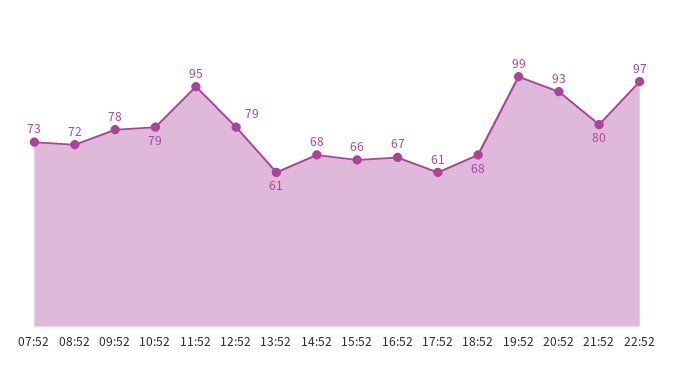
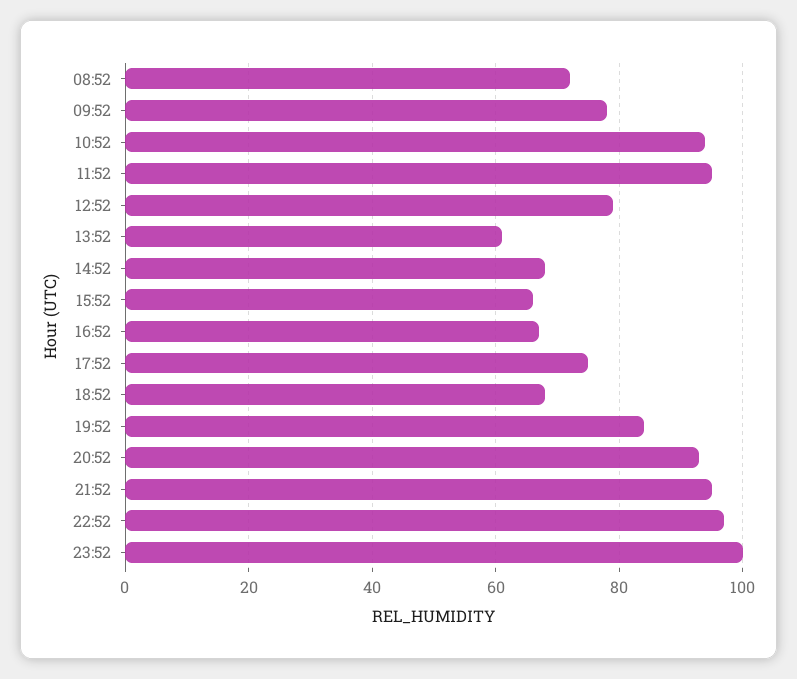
07:52: 73 -> none
10:52: 79 -> 95
17:52: 61 -> 75
19:52: 99 -> 85
21:52: 80 -> 95
23:52: none -> 100

